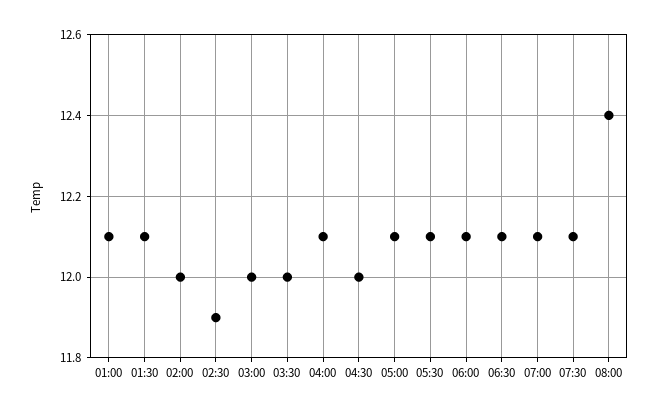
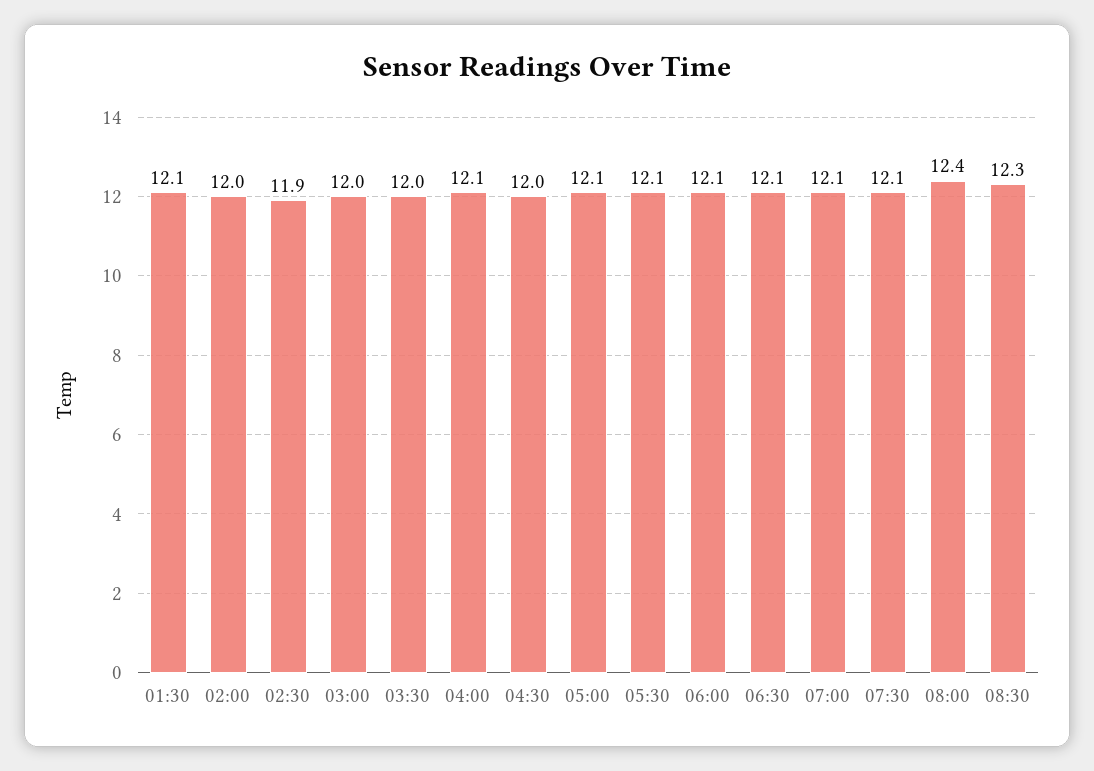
01:00: 12.1 -> none
08:30: none -> 12.3

